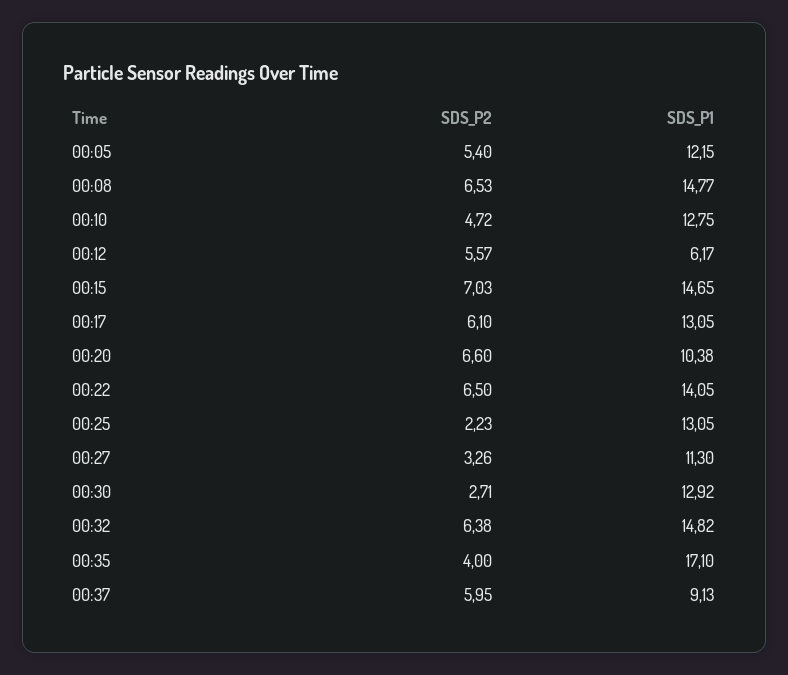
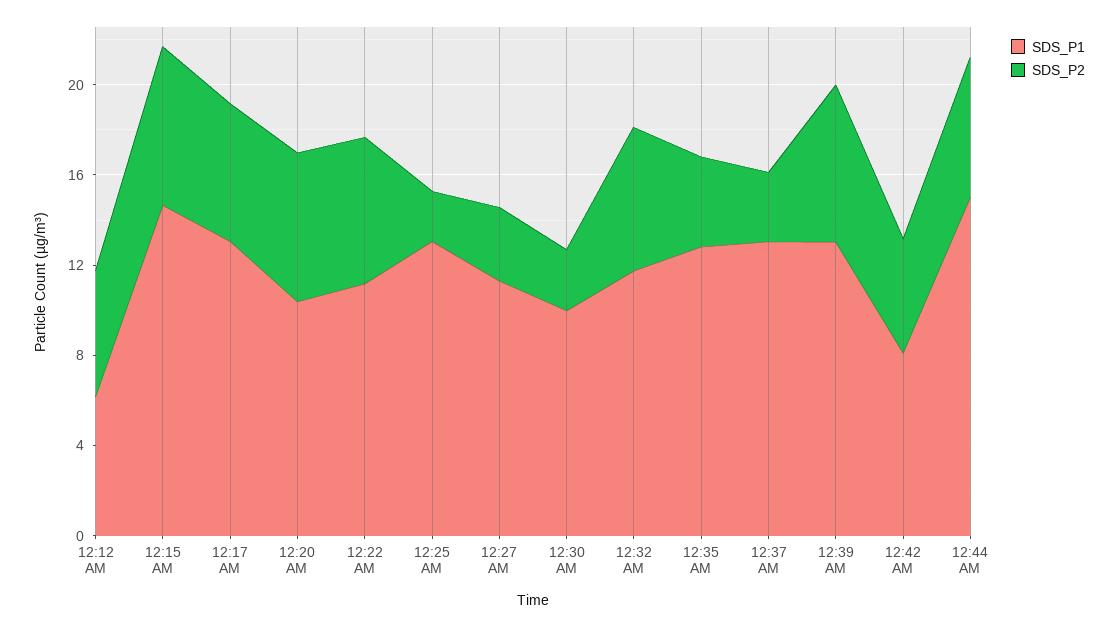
SDS_P2, 00:05: 5.4 -> none
SDS_P1, 00:05: 12.15 -> none
SDS_P2, 00:08: 6.53 -> none
SDS_P1, 00:08: 14.77 -> none
SDS_P2, 00:10: 4.72 -> none
SDS_P1, 00:10: 12.75 -> none
SDS_P1, 00:22: 14.05 -> 11
SDS_P1, 00:30: 12.92 -> 10
SDS_P1, 00:32: 14.82 -> 12
SDS_P1, 00:35: 17.1 -> 13
SDS_P2, 00:37: 5.95 -> 3
SDS_P1, 00:37: 9.13 -> 13
SDS_P1, 12:39 AM: none -> 13
SDS_P2, 12:39 AM: none -> 7
SDS_P1, 12:42 AM: none -> 8
SDS_P2, 12:42 AM: none -> 5
SDS_P1, 12:44 AM: none -> 15
SDS_P2, 12:44 AM: none -> 6

